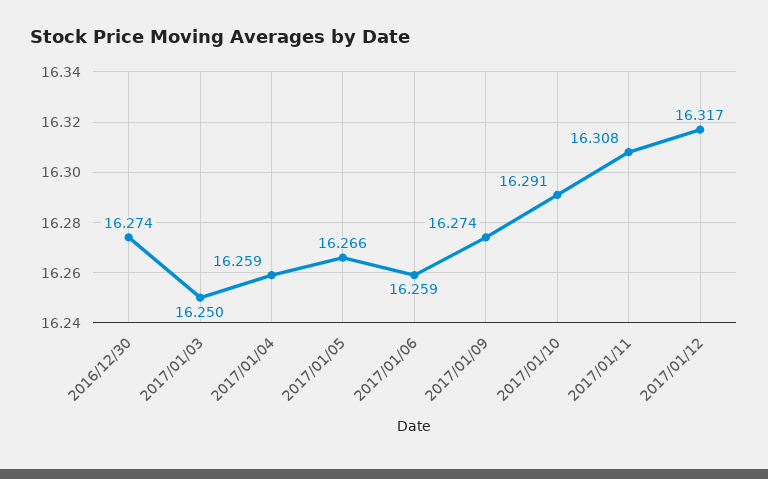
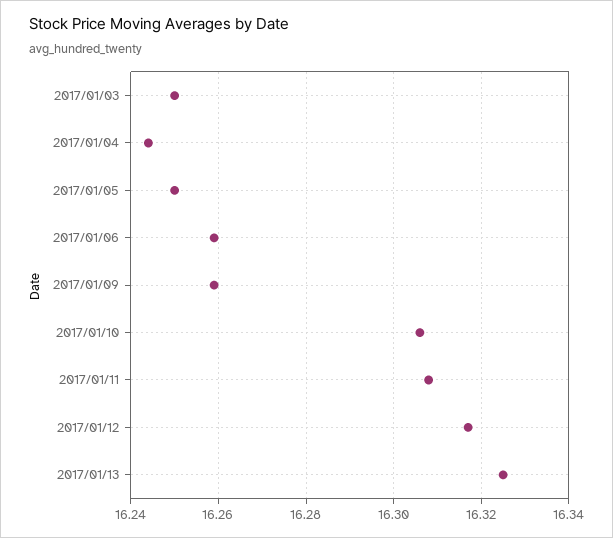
2016/12/30: 16.274 -> none
2017/01/04: 16.259 -> 16.245
2017/01/05: 16.266 -> 16.25
2017/01/09: 16.274 -> 16.26
2017/01/10: 16.291 -> 16.305
2017/01/13: none -> 16.325

